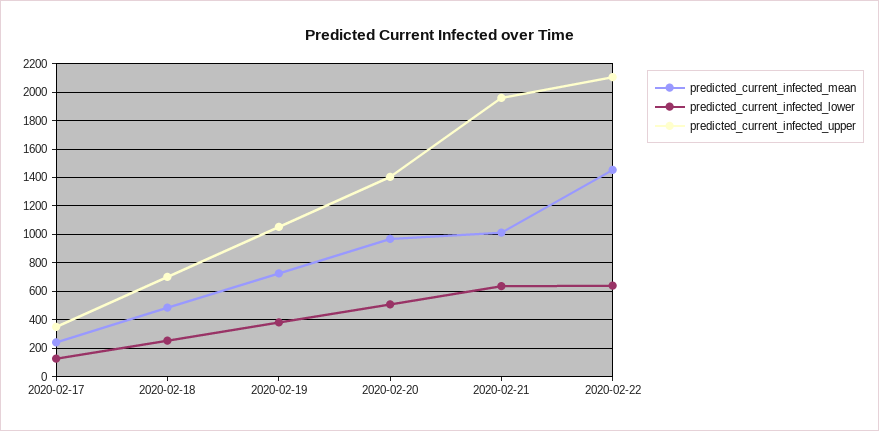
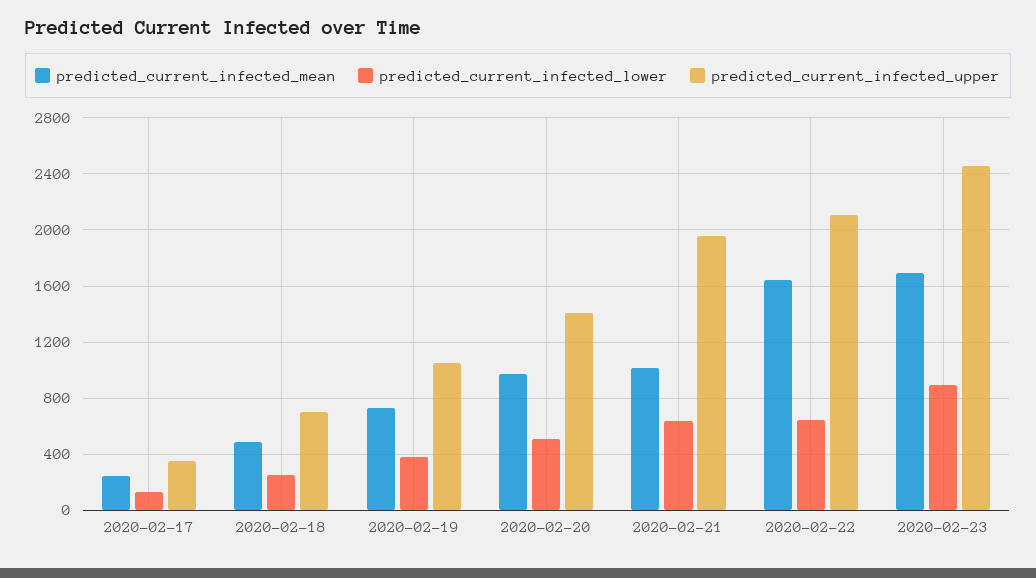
predicted_current_infected_mean, 2020-02-22: 1450 -> 1650
predicted_current_infected_mean, 2020-02-23: none -> 1700
predicted_current_infected_lower, 2020-02-23: none -> 900
predicted_current_infected_upper, 2020-02-23: none -> 2450

